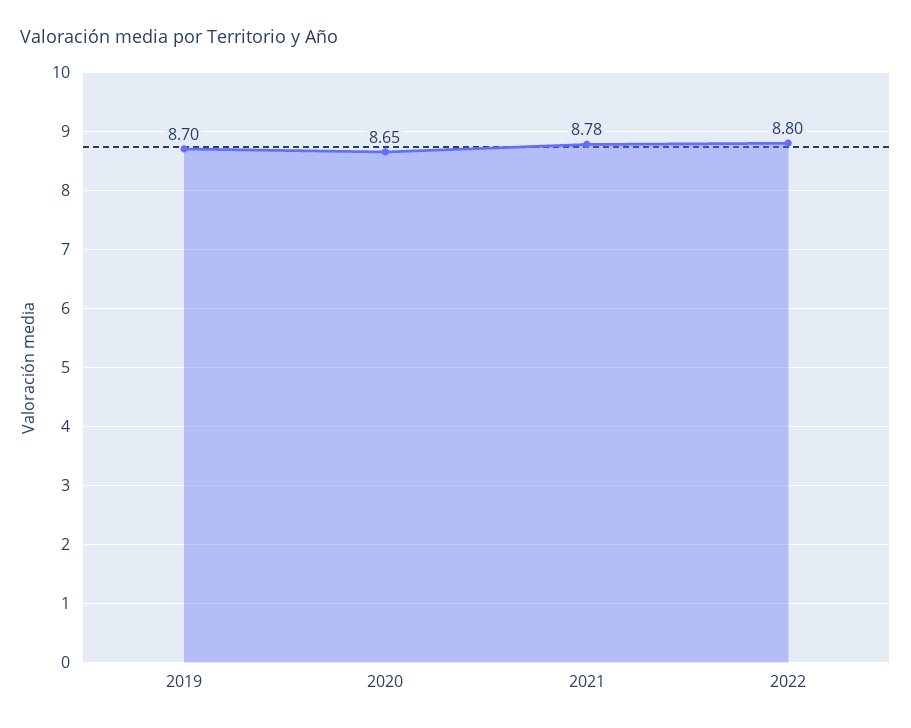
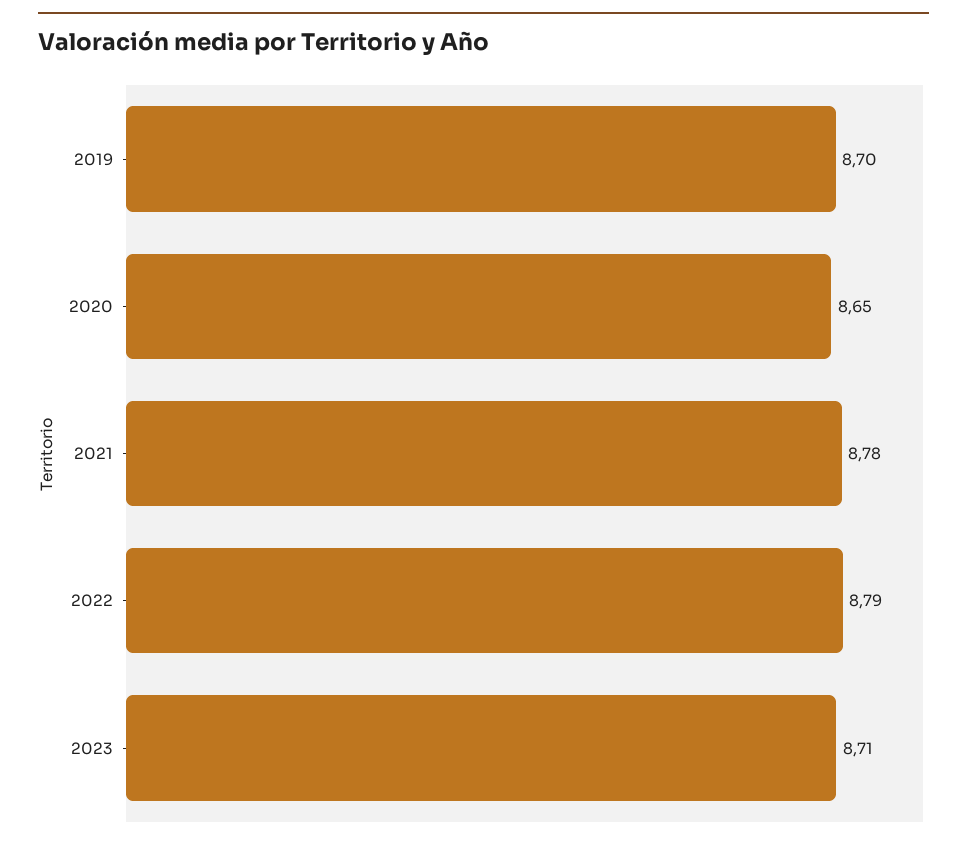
2022: 8.8 -> 8.79
2023: none -> 8.71

